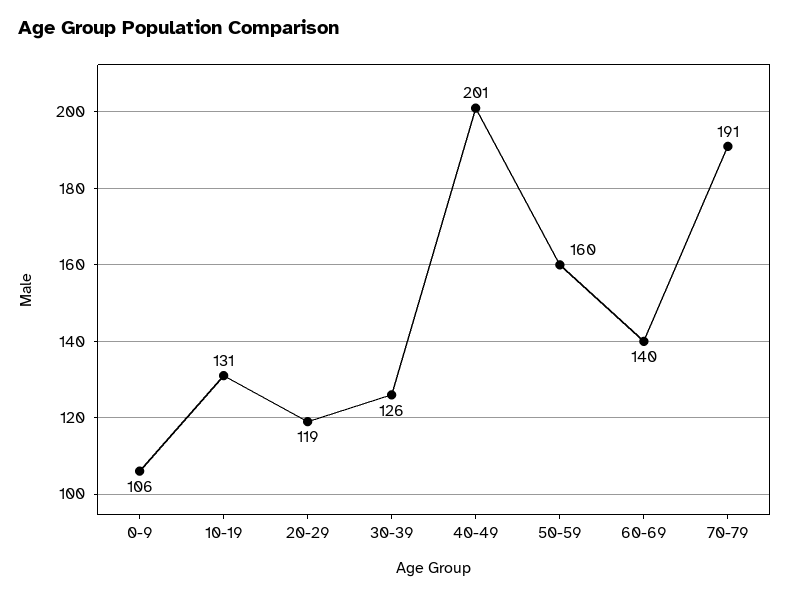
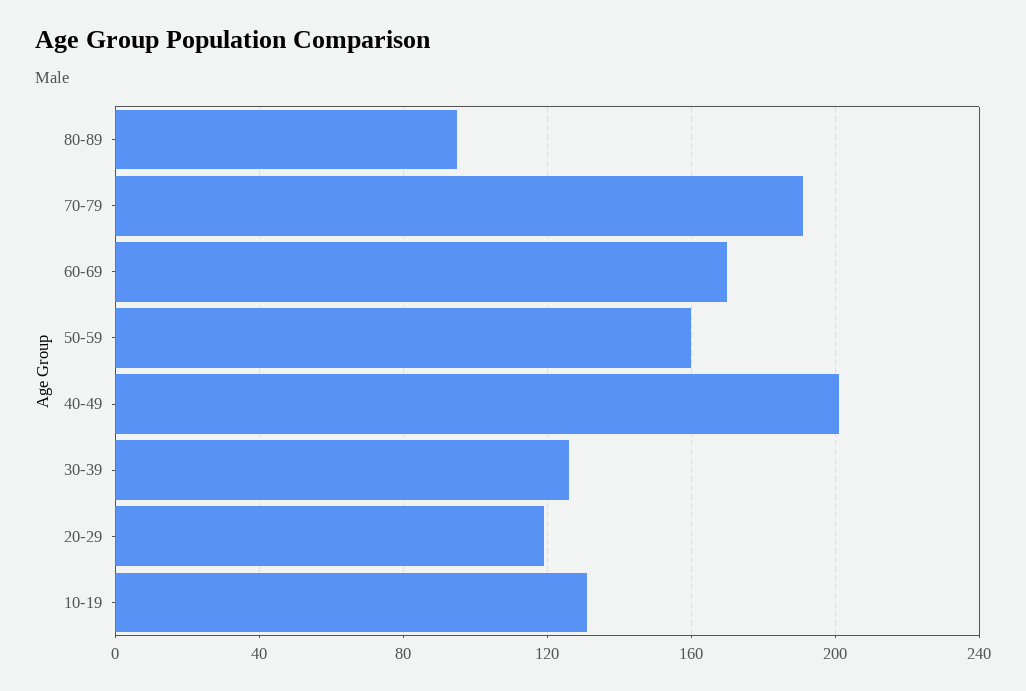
0-9: 106 -> none
60-69: 140 -> 170
80-89: none -> 95

